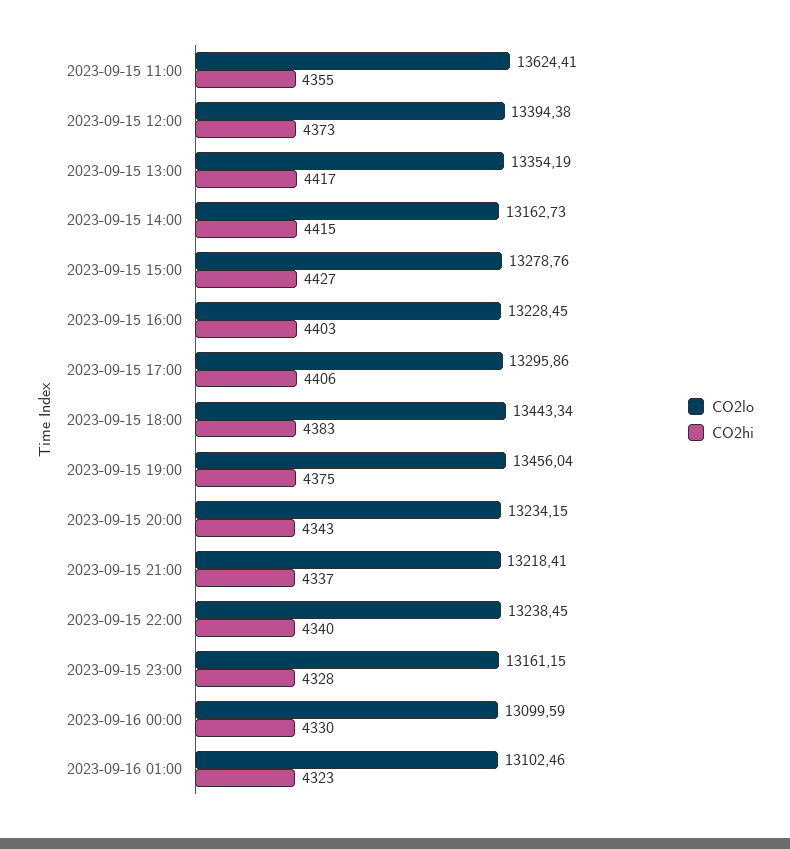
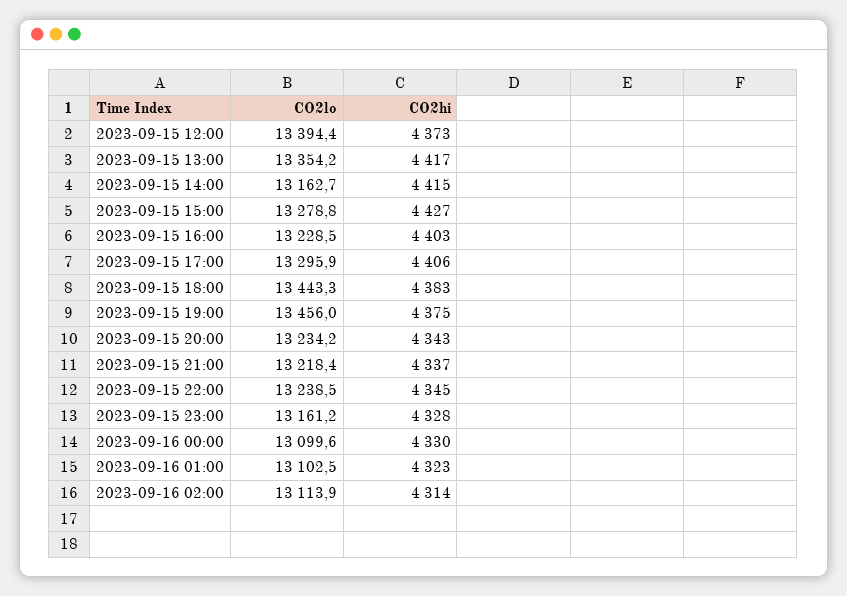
CO2lo, 2023-09-15 11:00: 13624.41 -> none
CO2hi, 2023-09-15 11:00: 4355 -> none
CO2hi, 2023-09-15 22:00: 4340 -> 4345
CO2lo, 2023-09-16 02:00: none -> 13113.9
CO2hi, 2023-09-16 02:00: none -> 4314

